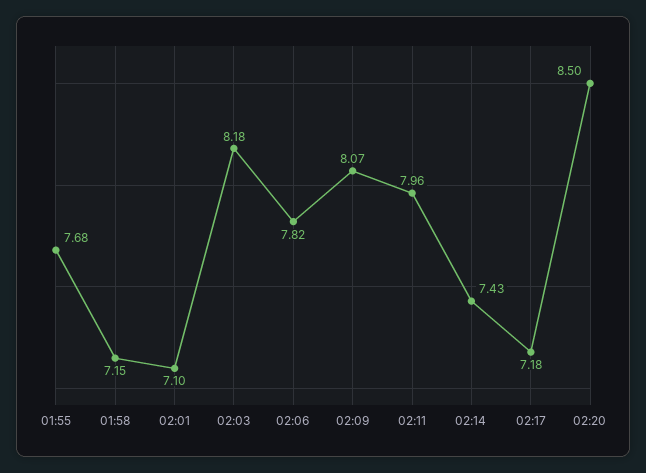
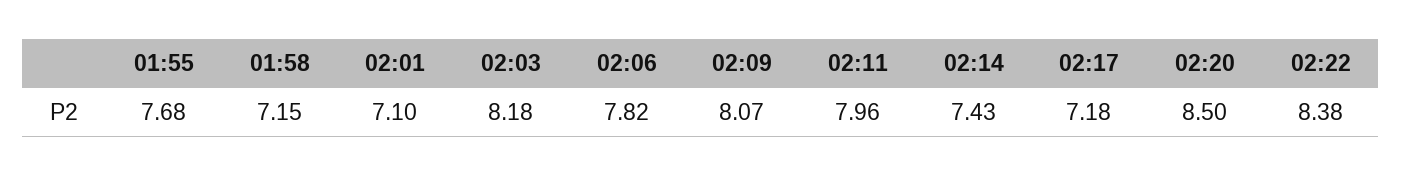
02:22: none -> 8.38

